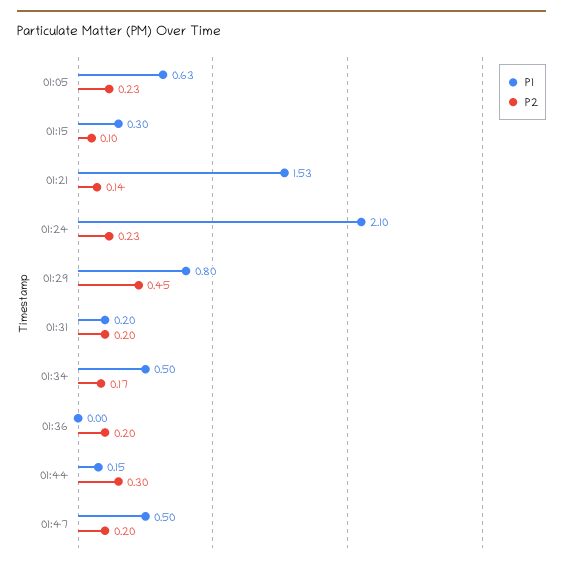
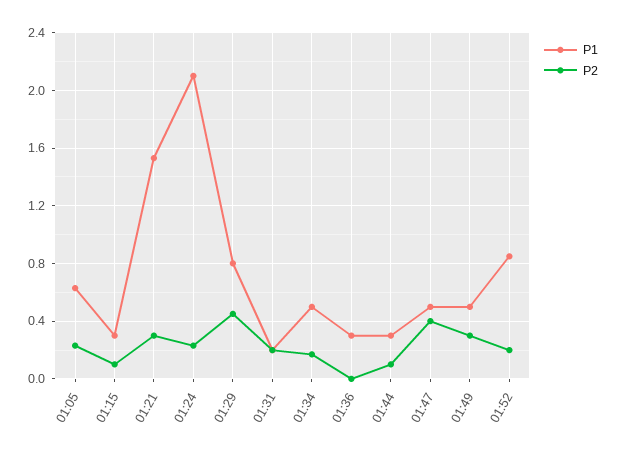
P2, 01:21: 0.14 -> 0.3
P1, 01:36: 0 -> 0.3
P2, 01:36: 0.2 -> 0
P1, 01:44: 0.15 -> 0.3
P2, 01:44: 0.3 -> 0.1
P2, 01:47: 0.2 -> 0.4
P1, 01:49: none -> 0.5
P2, 01:49: none -> 0.3
P1, 01:52: none -> 0.85
P2, 01:52: none -> 0.2

